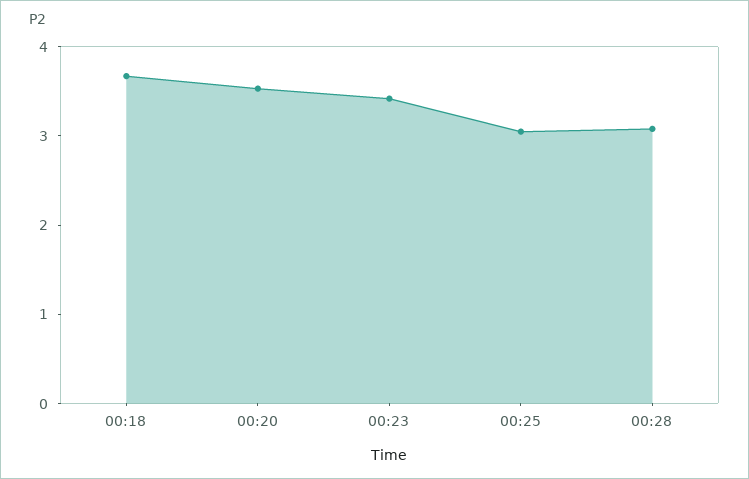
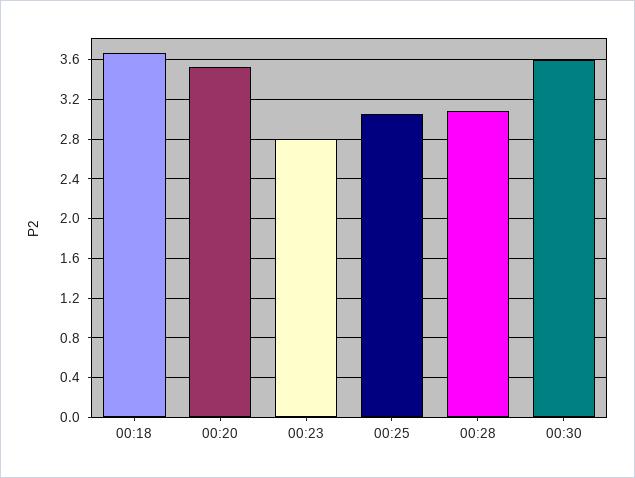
00:23: 3.4 -> 2.8
00:30: none -> 3.6

